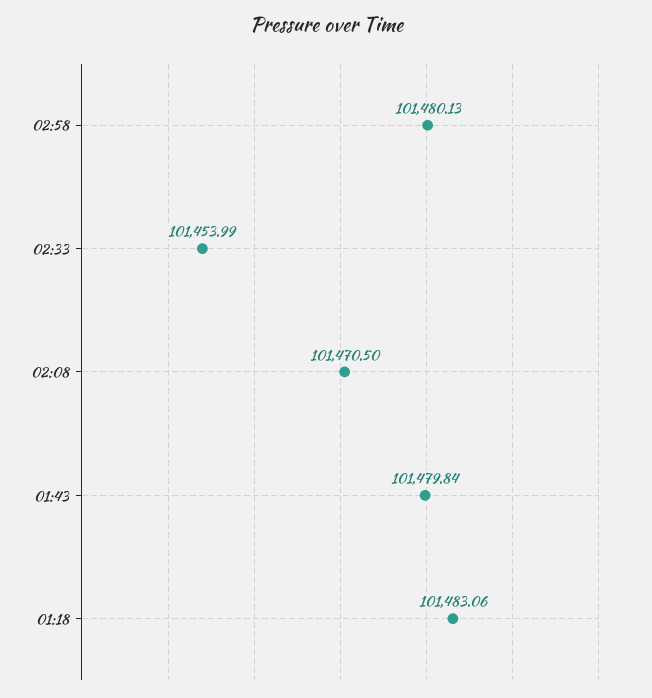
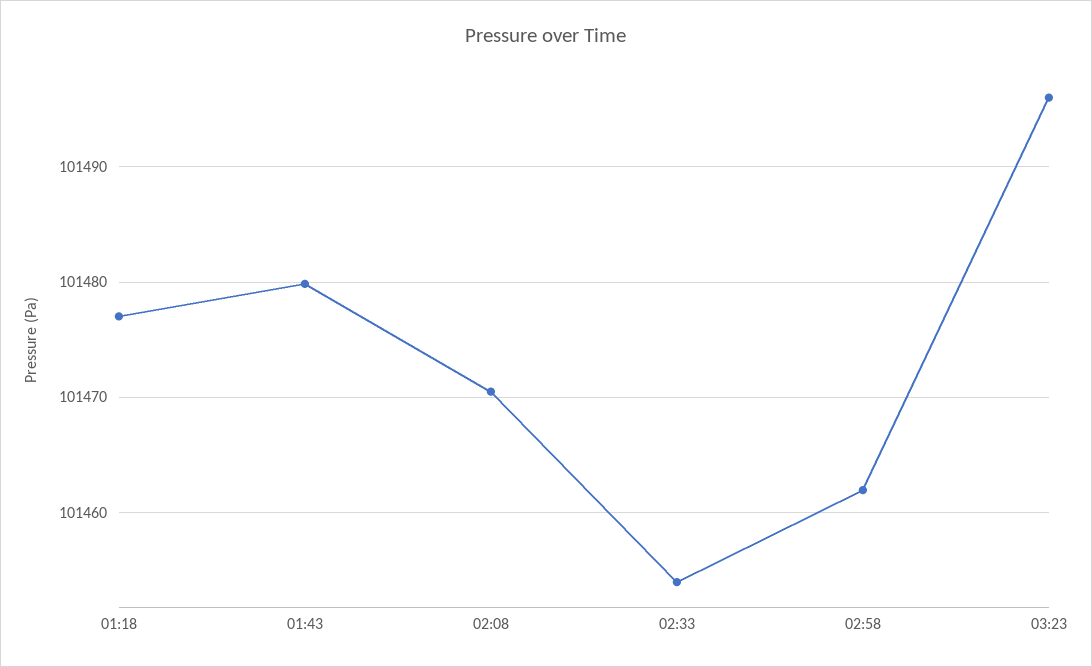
02:58: 101480.13 -> 101462
01:18: 101483.06 -> 101477
03:23: none -> 101496

